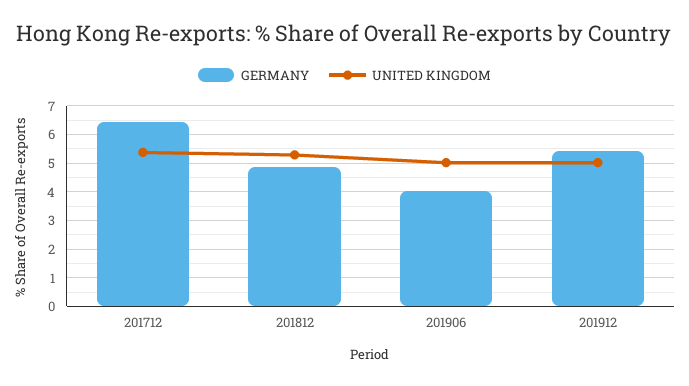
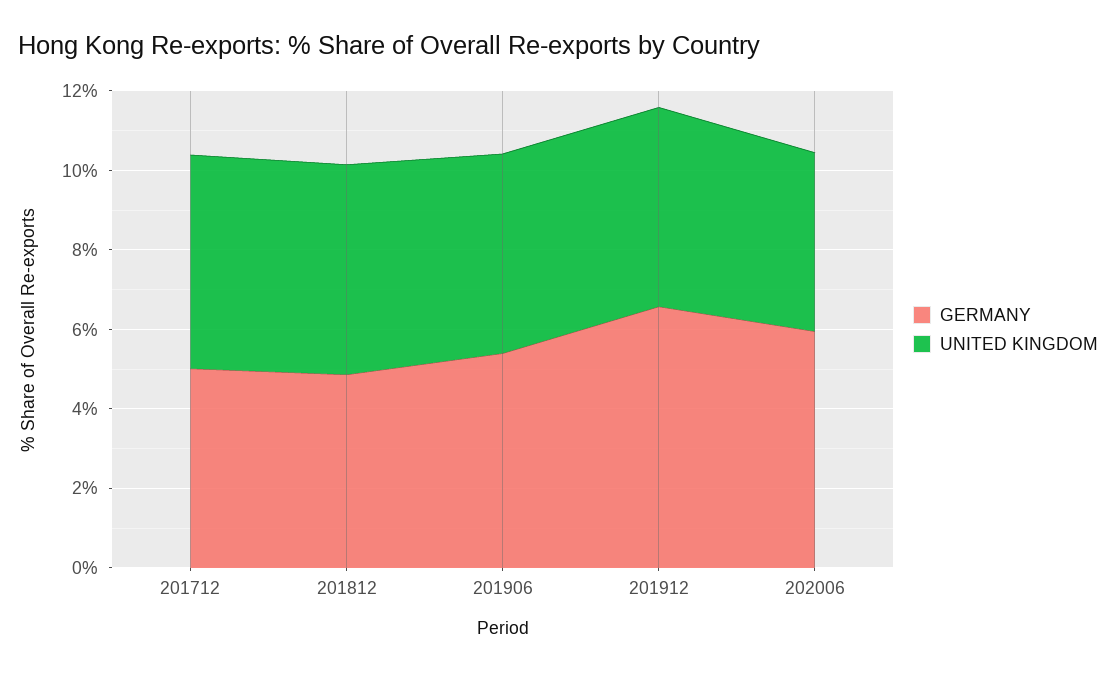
GERMANY, 201712: 6.5 -> 5
GERMANY, 201906: 4 -> 5.5
GERMANY, 201912: 5.5 -> 6.5
GERMANY, 202006: none -> 6
UNITED KINGDOM, 202006: none -> 4.5

